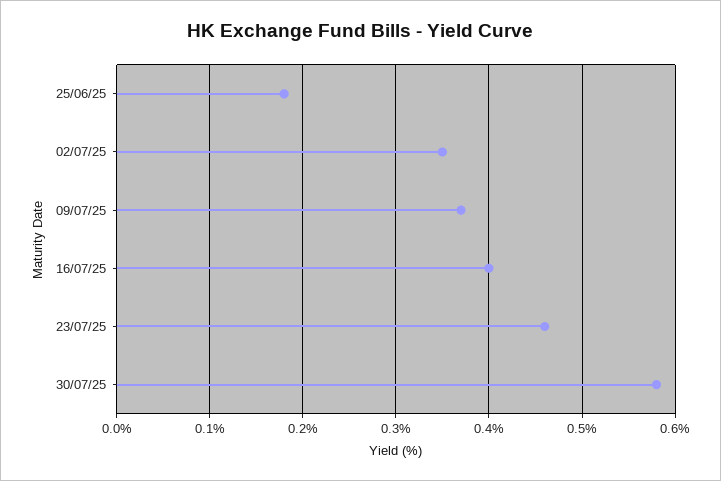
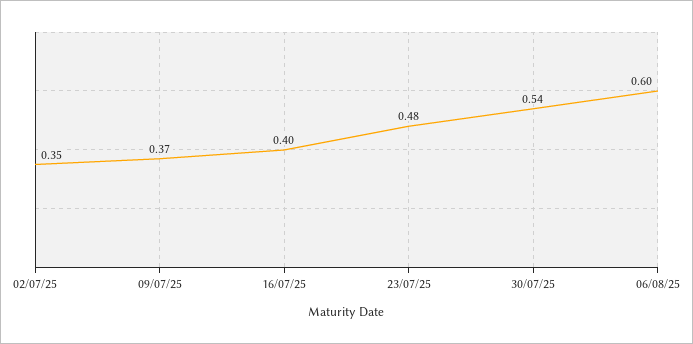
25/06/25: 0.18 -> none
23/07/25: 0.46 -> 0.48
30/07/25: 0.58 -> 0.54
06/08/25: none -> 0.6

